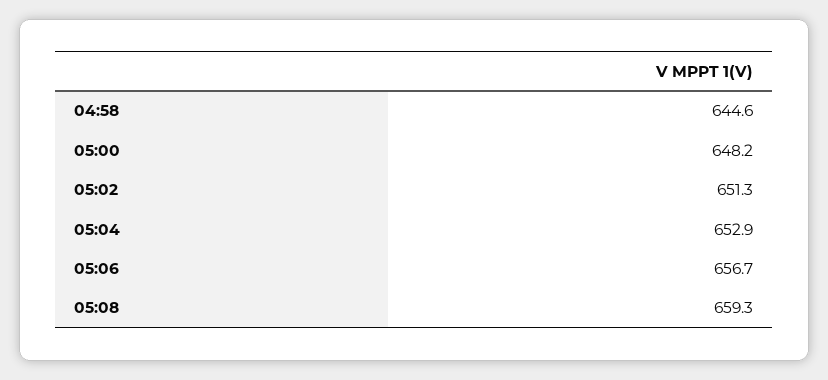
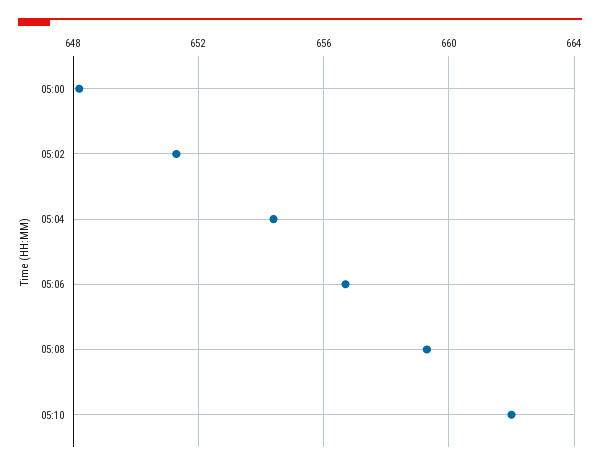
04:58: 644.6 -> none
05:04: 652.9 -> 654.5
05:10: none -> 662

